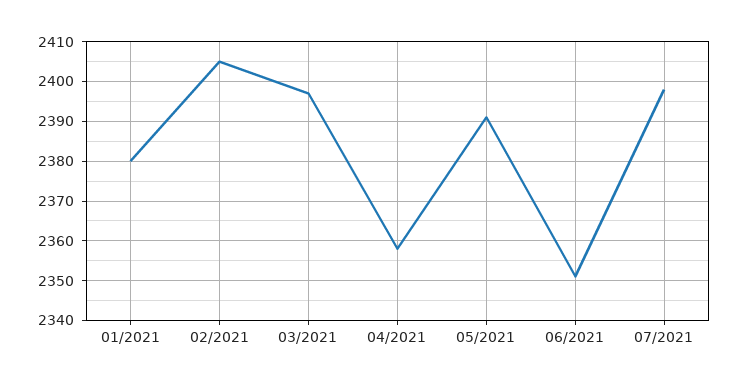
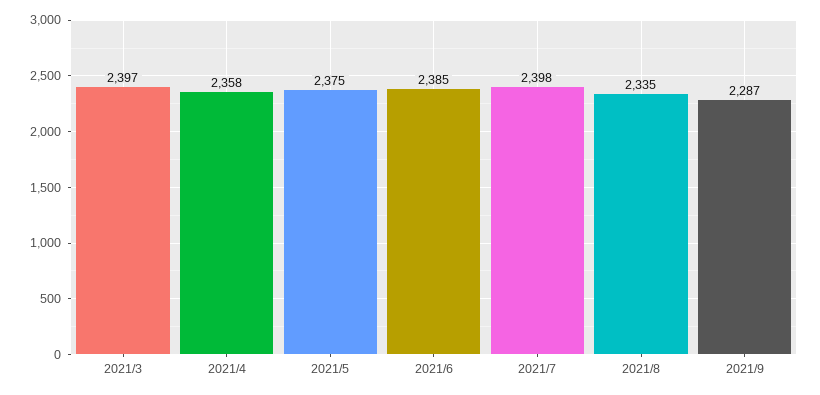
01/2021: 2380 -> none
02/2021: 2405 -> none
05/2021: 2390 -> 2375
06/2021: 2350 -> 2385
2021/8: none -> 2335
2021/9: none -> 2287

